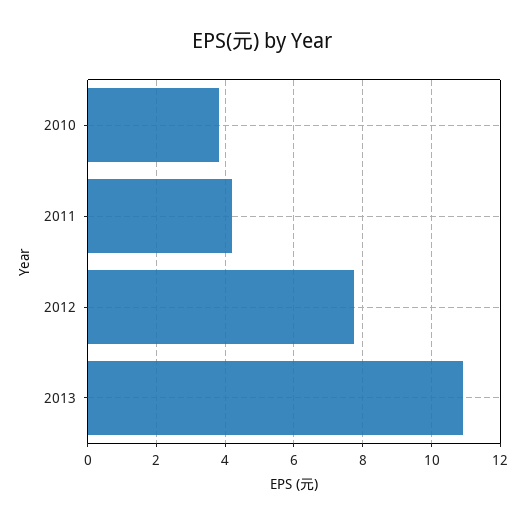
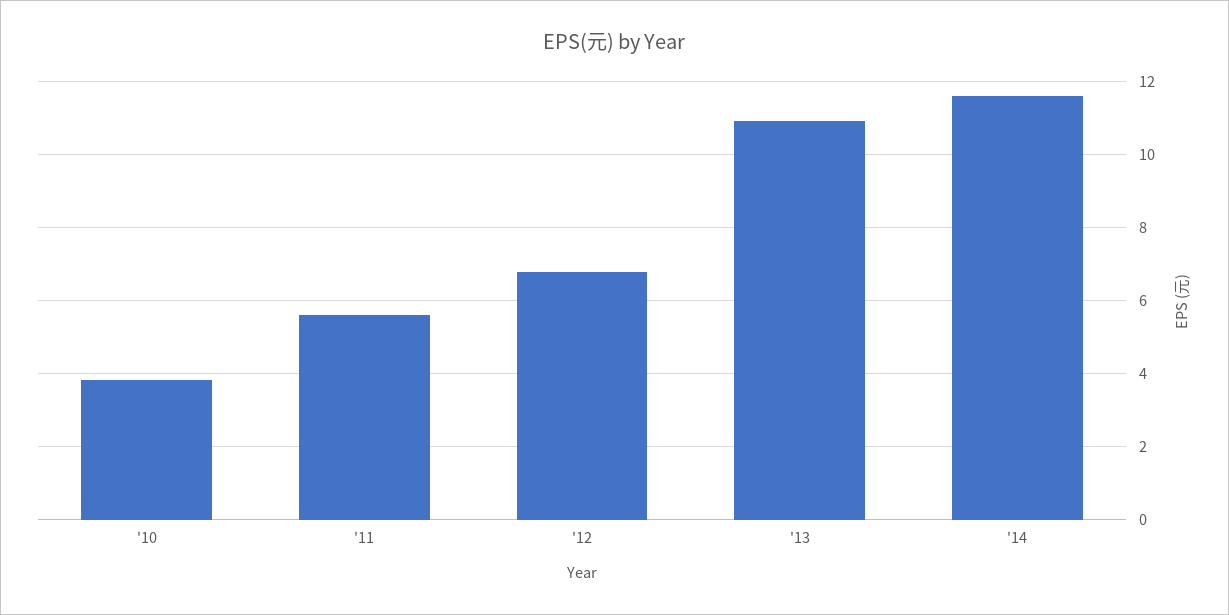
2011: 4.2 -> 5.6
2012: 7.8 -> 6.8
'14: none -> 11.6

